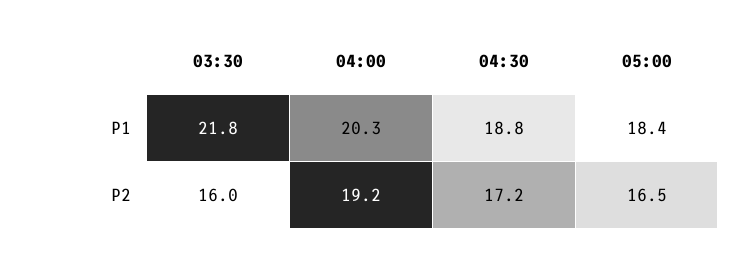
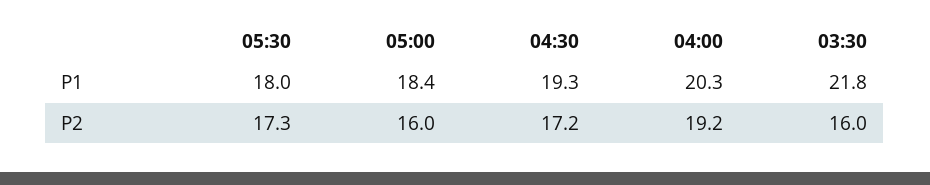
04:30, P1: 18.8 -> 19.3
05:00, P2: 16.5 -> 16
05:30, P1: none -> 18
05:30, P2: none -> 17.3

